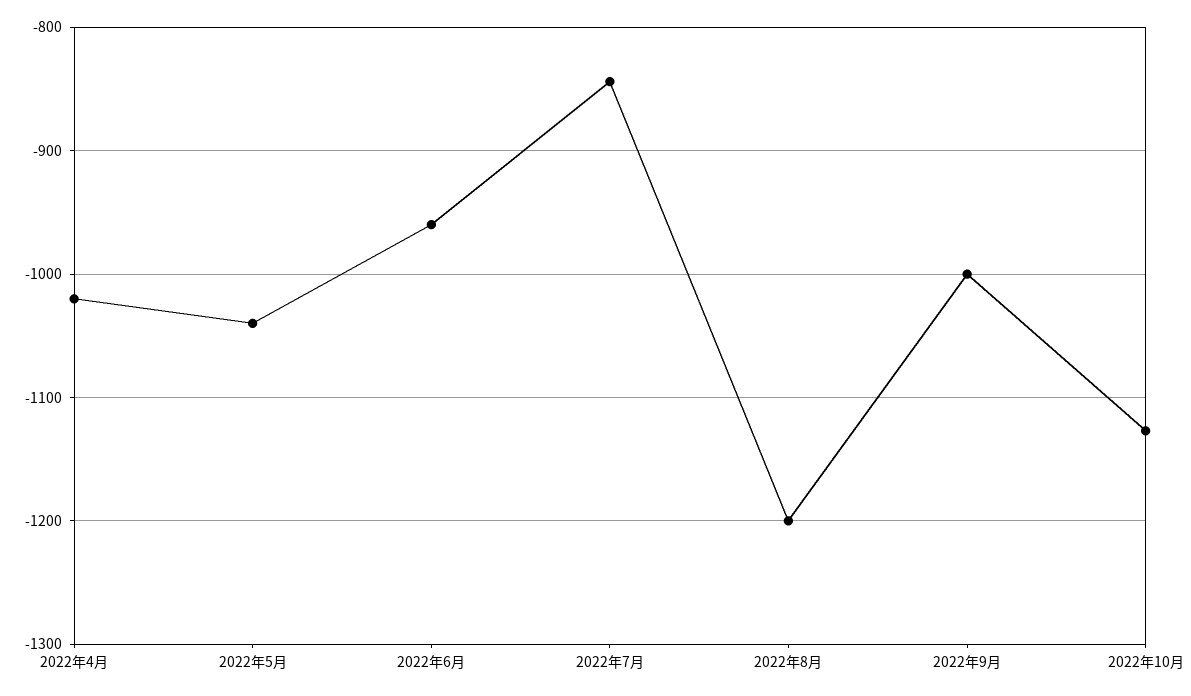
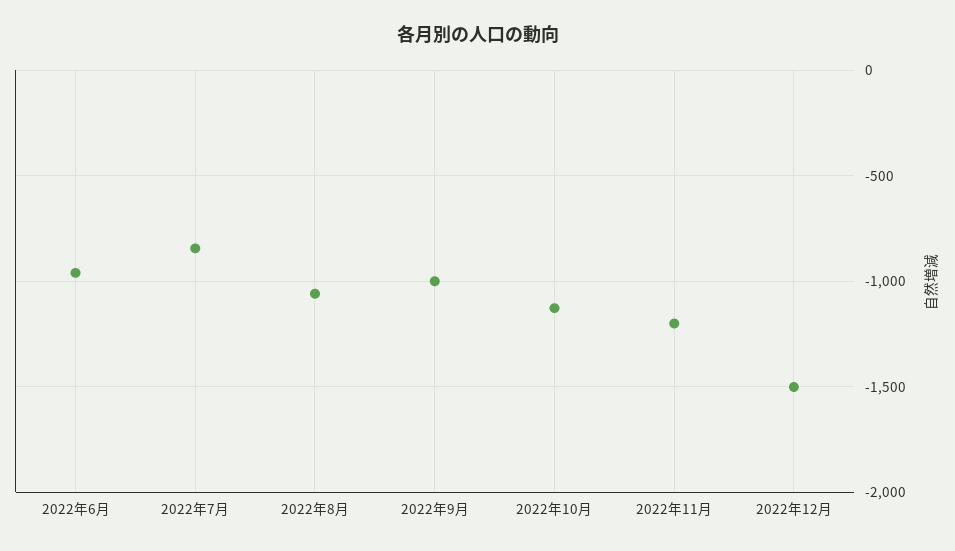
2022年4月: -1020 -> none
2022年5月: -1040 -> none
2022年8月: -1200 -> -1050
2022年11月: none -> -1200
2022年12月: none -> -1500

